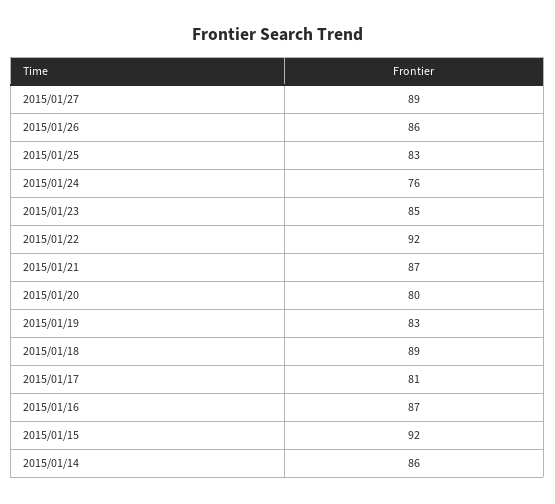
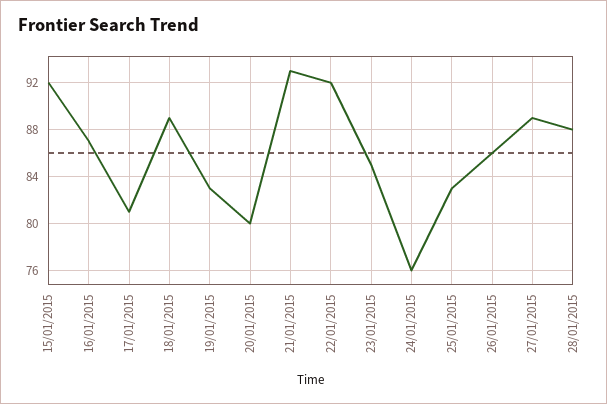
2015/01/21: 87 -> 93
2015/01/14: 86 -> none
28/01/2015: none -> 88

